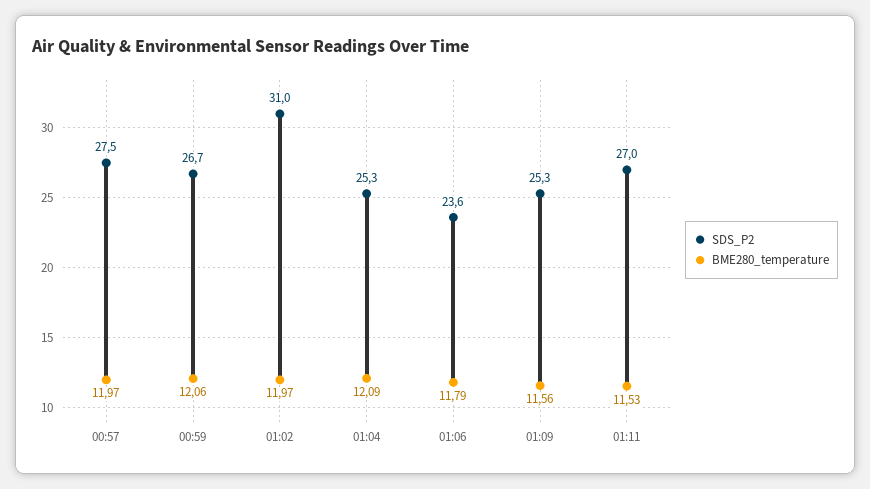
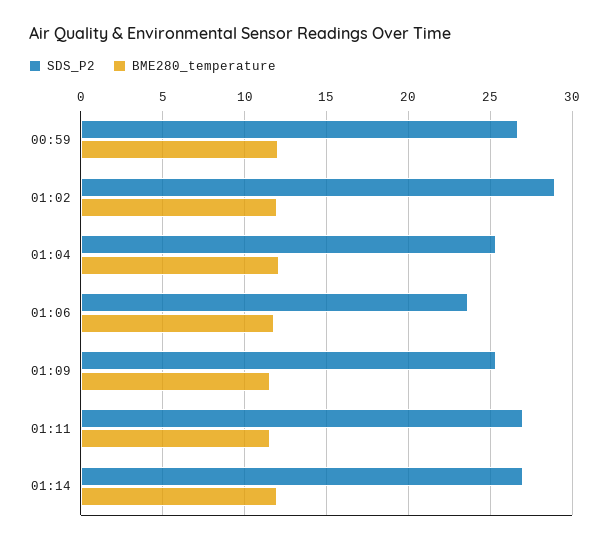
SDS_P2, 00:57: 27.5 -> none
BME280_temperature, 00:57: 11.97 -> none
SDS_P2, 01:02: 31 -> 29
SDS_P2, 01:14: none -> 27
BME280_temperature, 01:14: none -> 12

